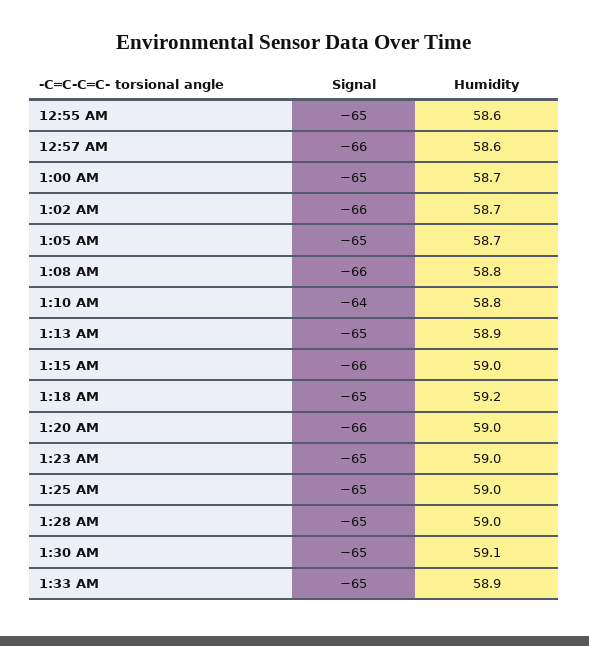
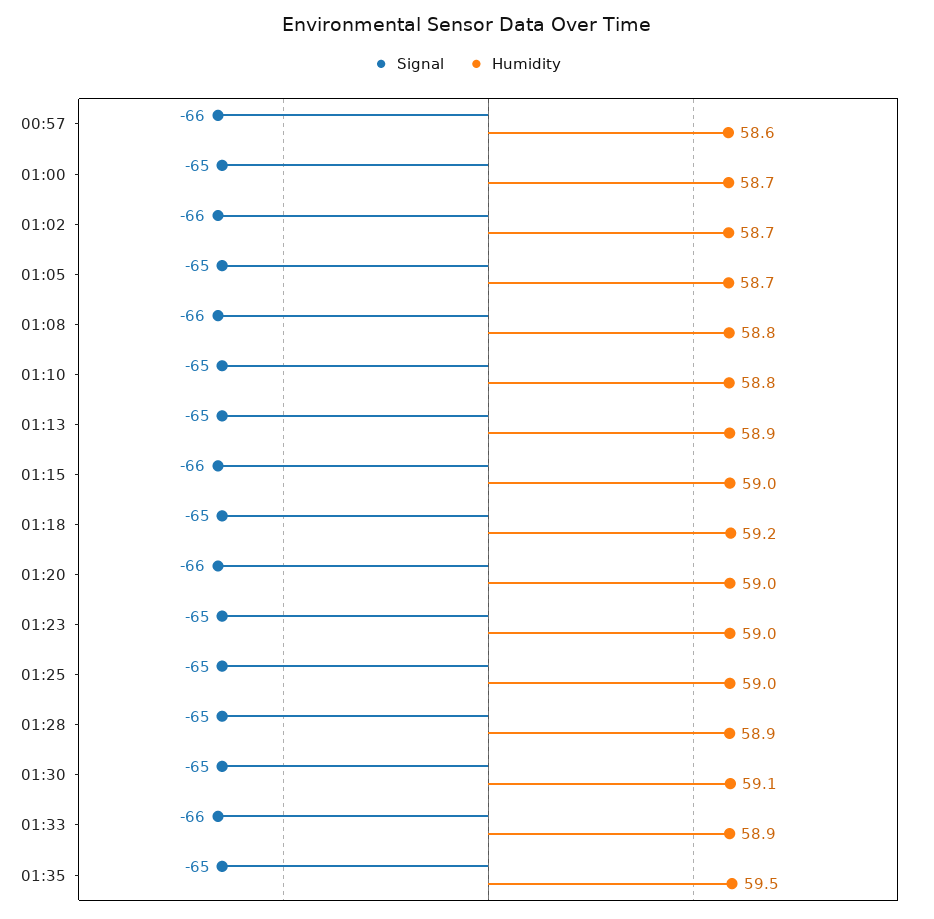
Signal, 12:55 AM: -65 -> none
Humidity, 12:55 AM: 58.6 -> none
Signal, 1:10 AM: -64 -> -65
Humidity, 1:28 AM: 59 -> 58.9
Signal, 1:33 AM: -65 -> -66
Signal, 01:35: none -> -65
Humidity, 01:35: none -> 59.5

